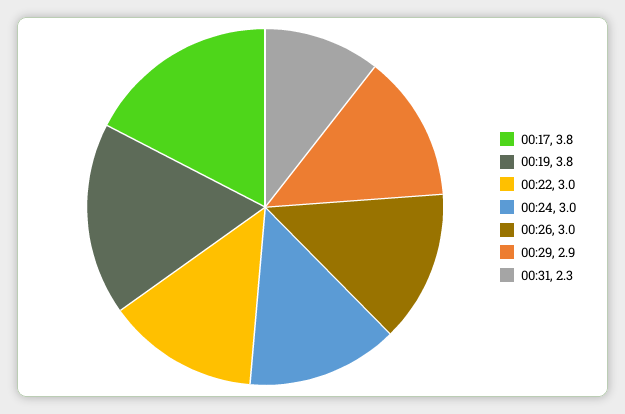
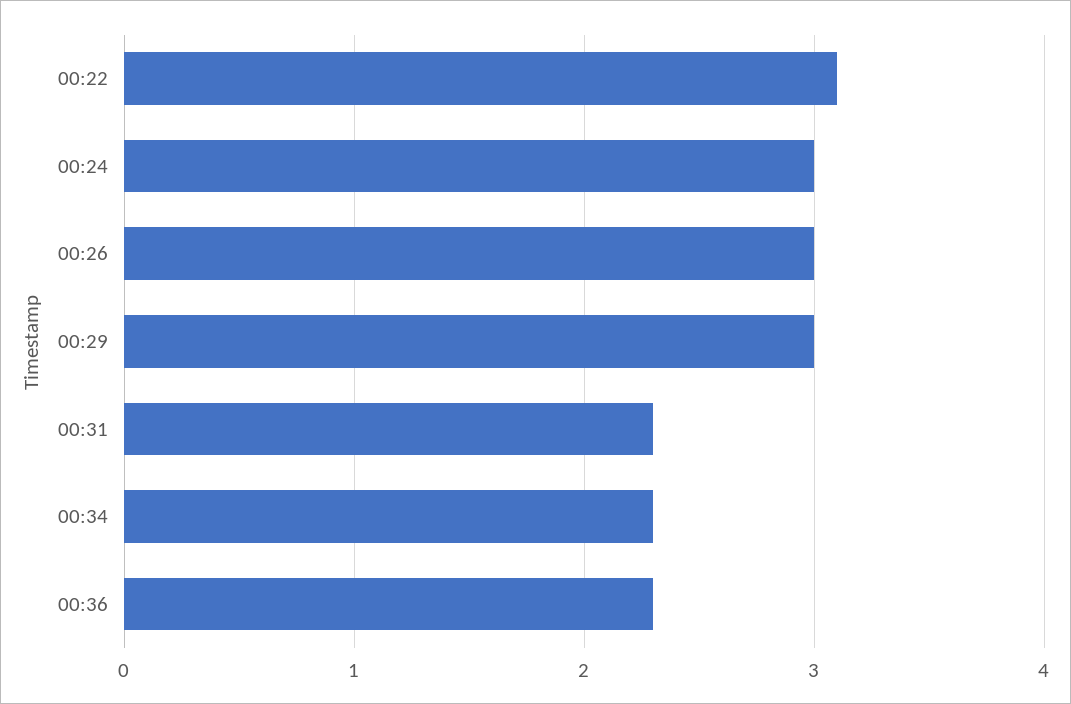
00:17: 3.8 -> none
00:19: 3.8 -> none
00:22: 3 -> 3.1
00:29: 2.9 -> 3
00:34: none -> 2.3
00:36: none -> 2.3

